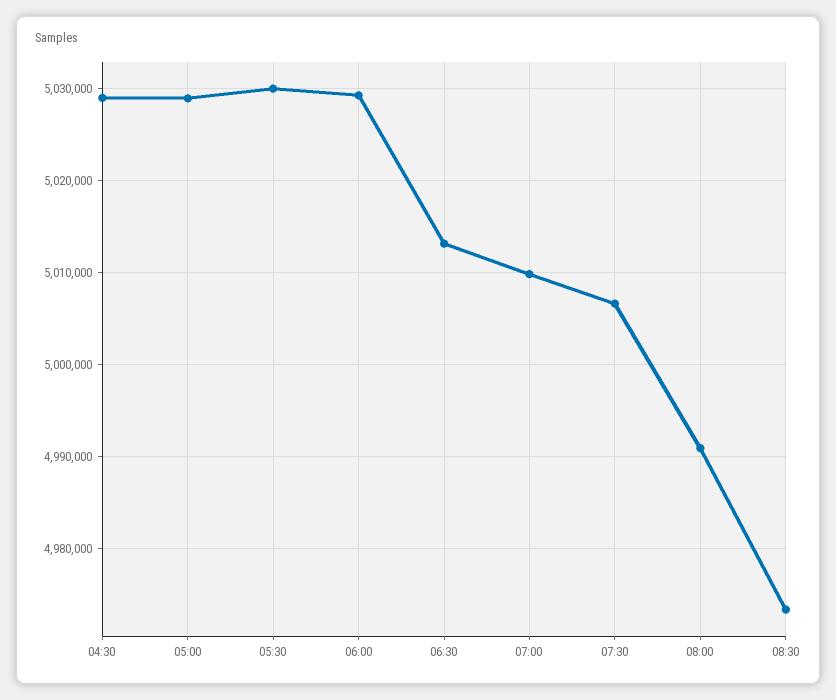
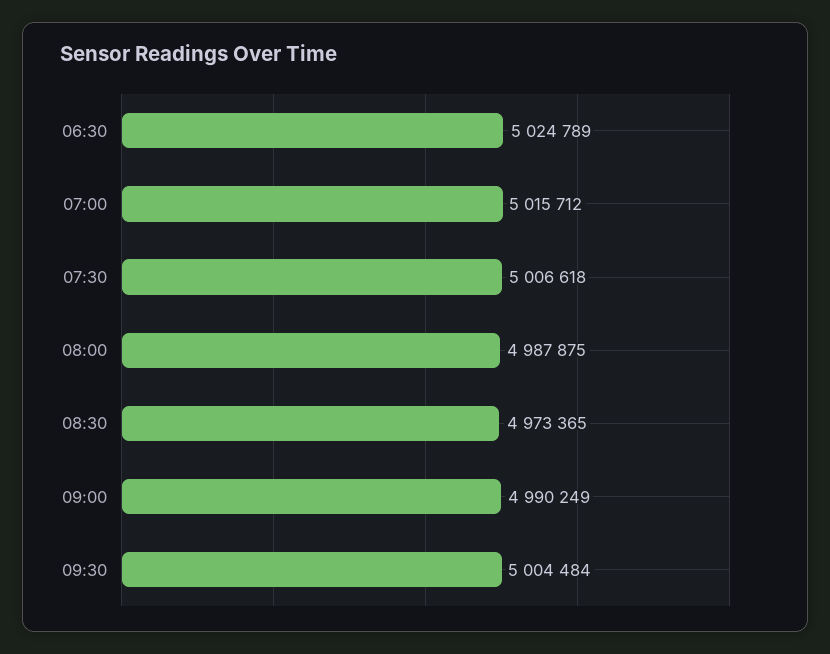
04:30: 5029000 -> none
05:00: 5029000 -> none
05:30: 5030000 -> none
06:00: 5029000 -> none
06:30: 5013000 -> 5024789
07:00: 5010000 -> 5015712
08:00: 4991000 -> 4987875
09:00: none -> 4990249
09:30: none -> 5004484

